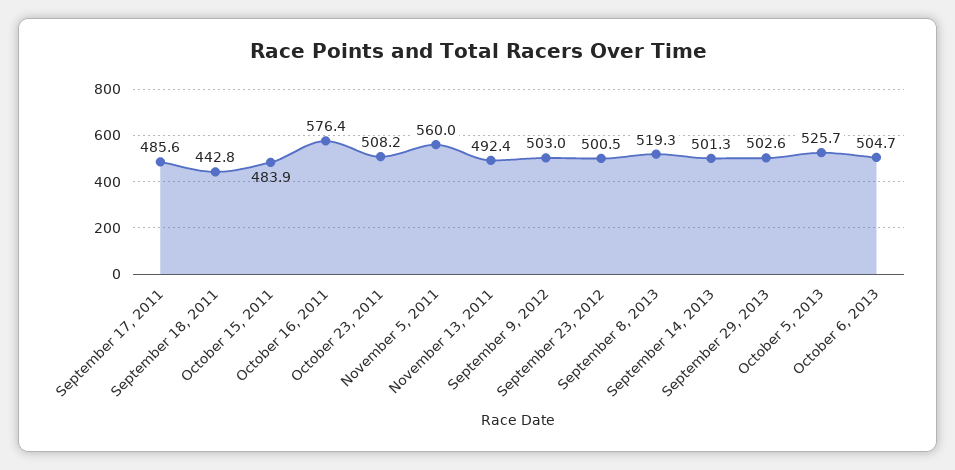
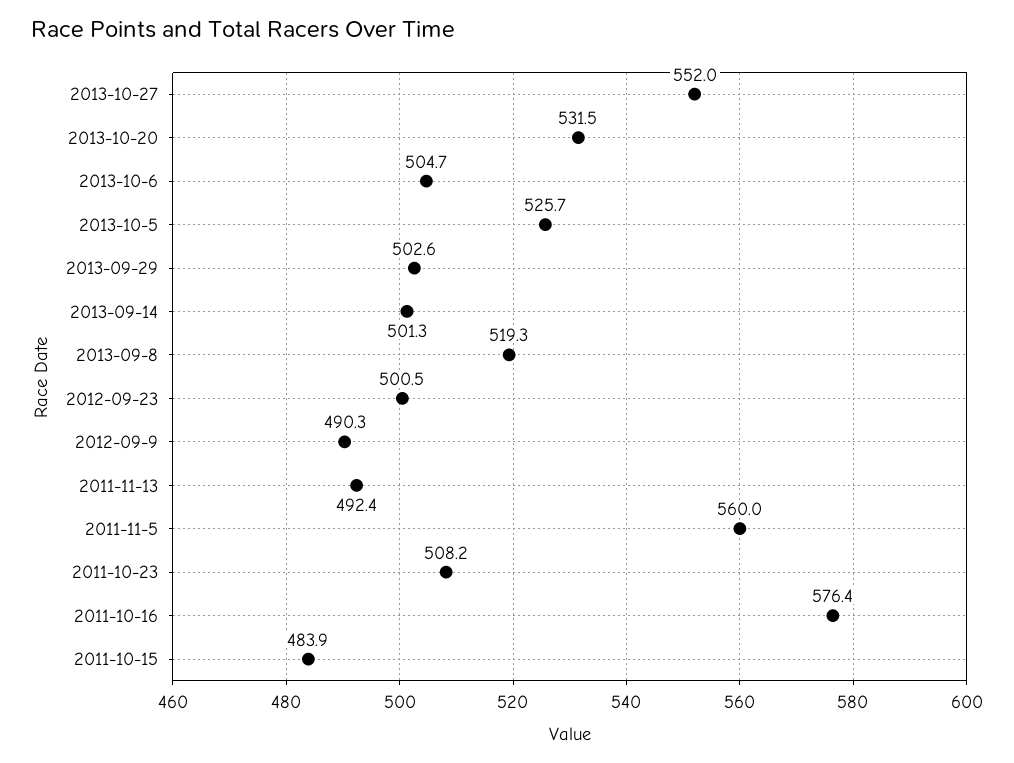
September 17, 2011: 485.6 -> none
September 18, 2011: 442.8 -> none
September 9, 2012: 503 -> 490.3
2013-10-27: none -> 552
2013-10-20: none -> 531.5

